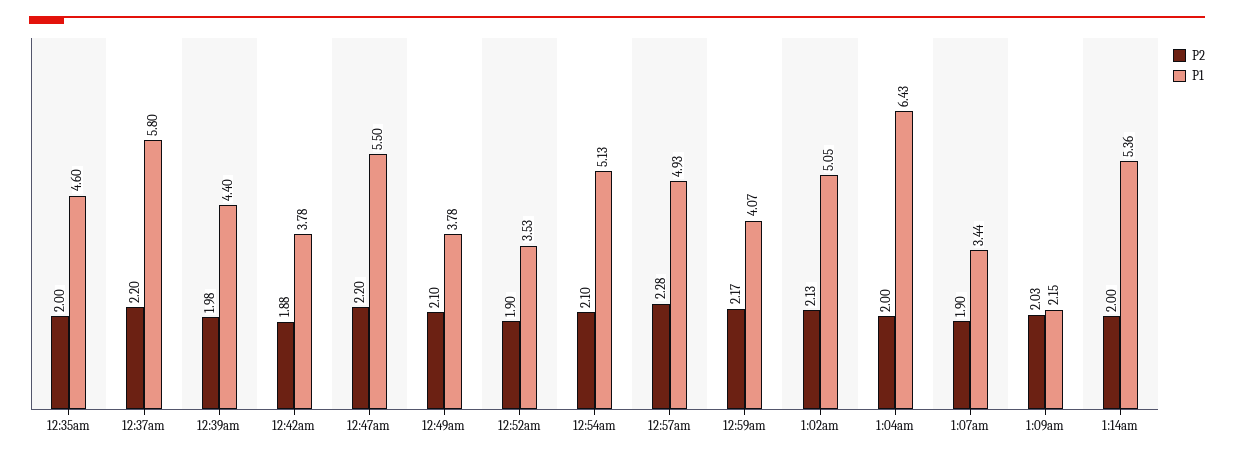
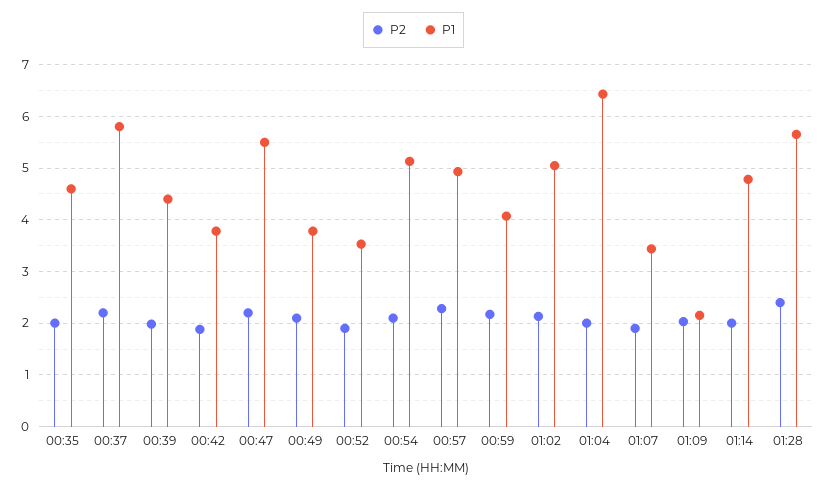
P1, 1:14am: 5.36 -> 4.8
P2, 01:28: none -> 2.4
P1, 01:28: none -> 5.6

